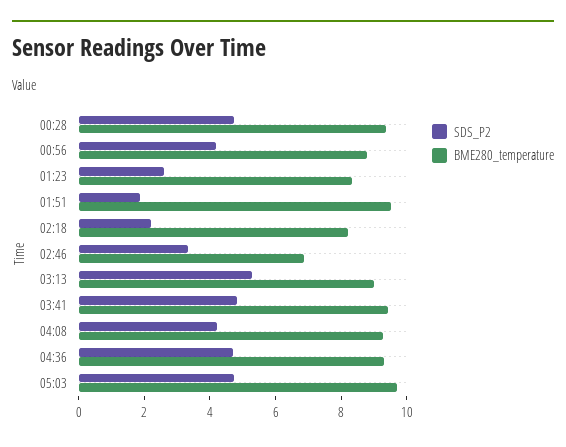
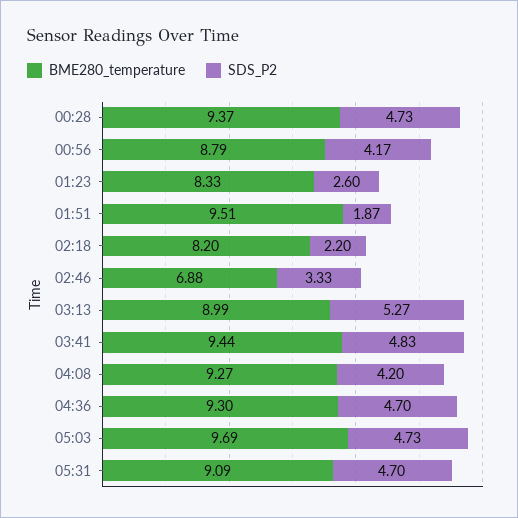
BME280_temperature, 05:31: none -> 9.09
SDS_P2, 05:31: none -> 4.7

